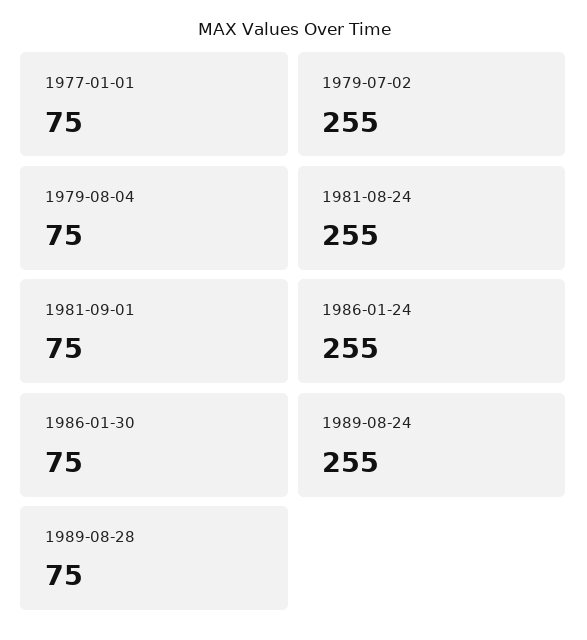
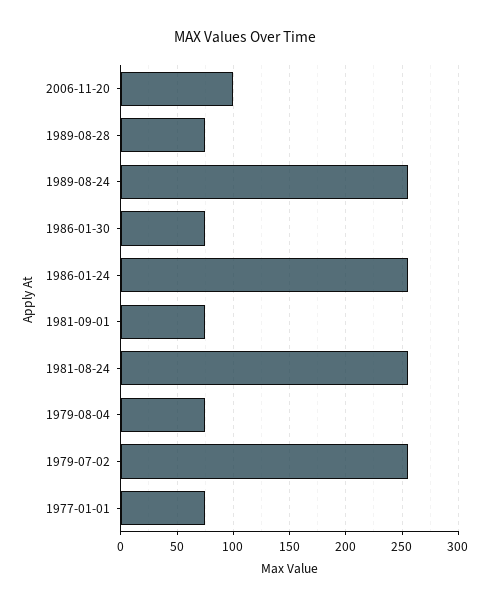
2006-11-20: none -> 100

